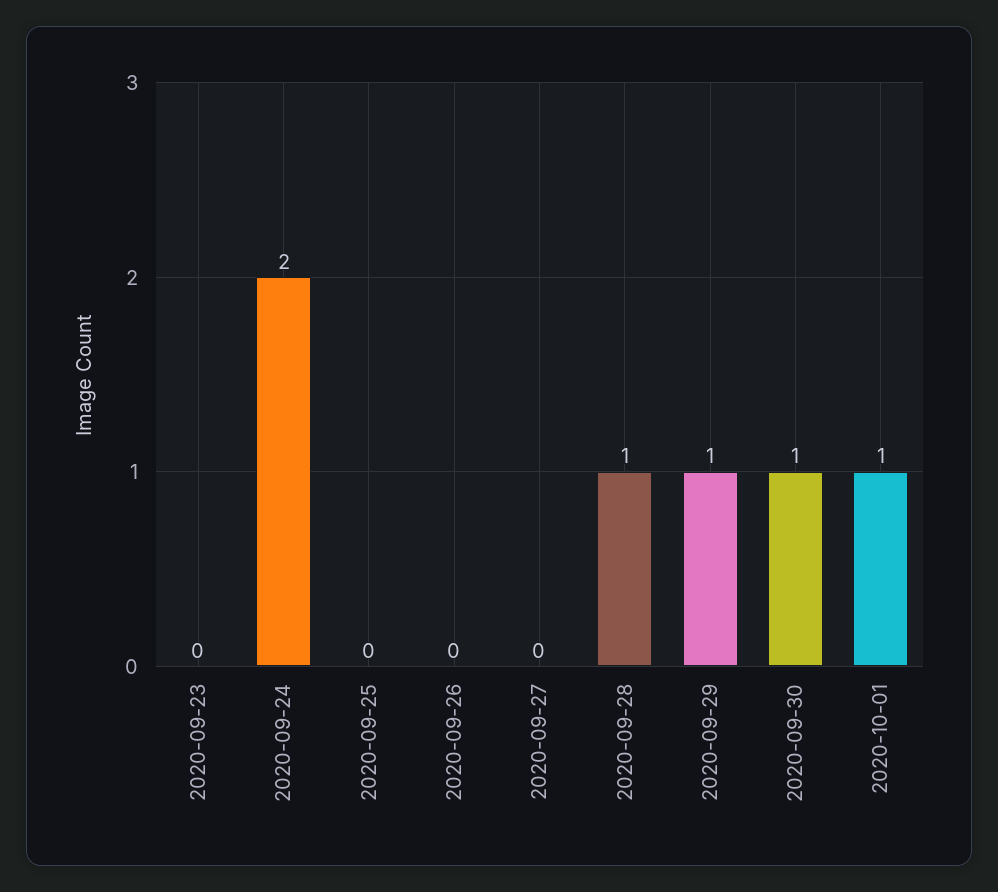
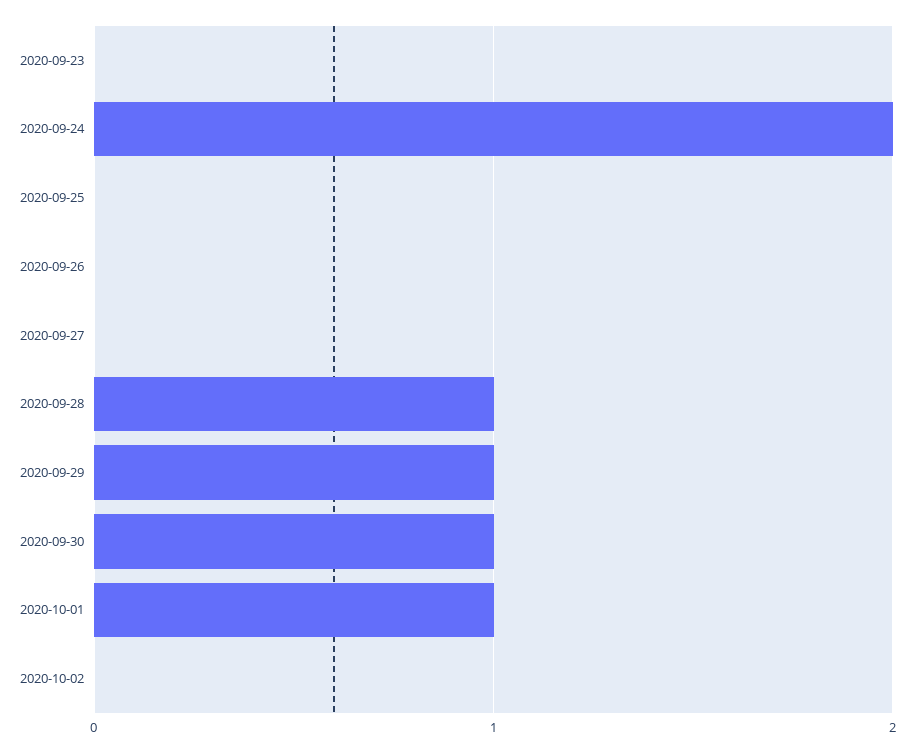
2020-10-02: none -> 0

